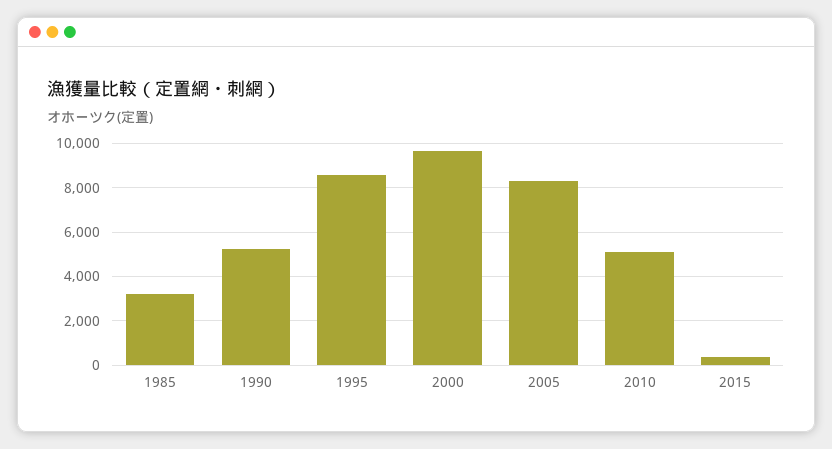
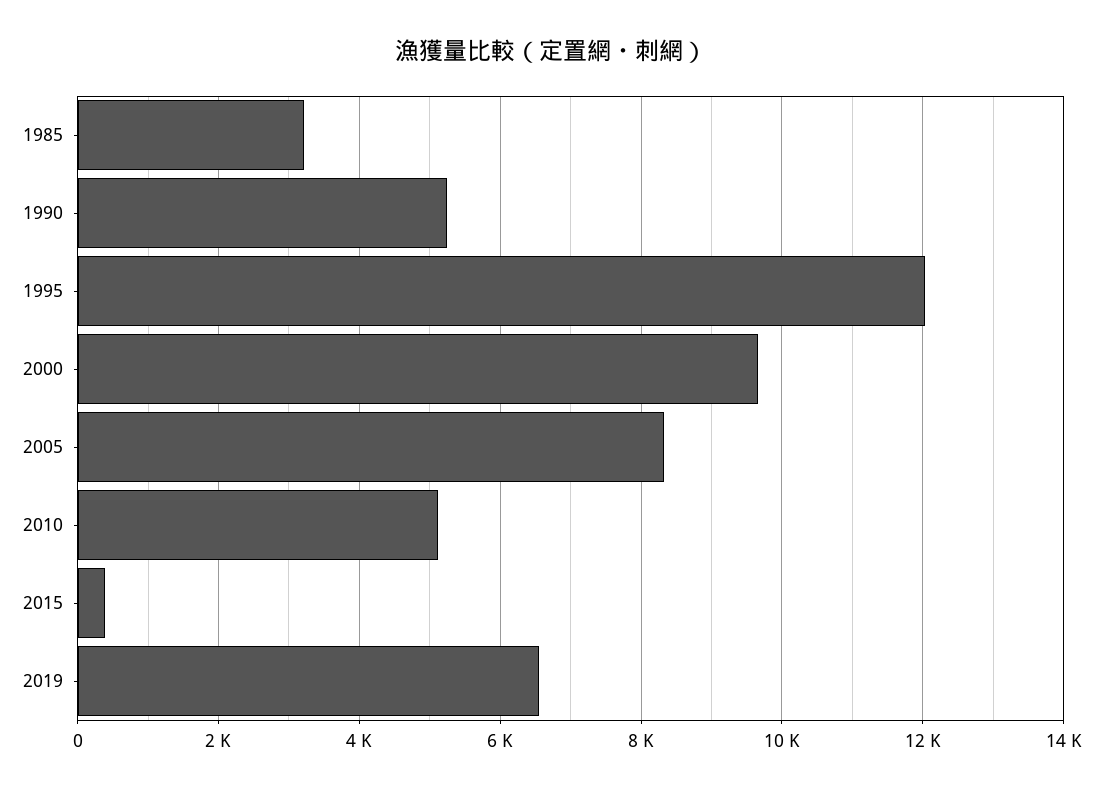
1995: 8500 -> 12000
2019: none -> 6600

